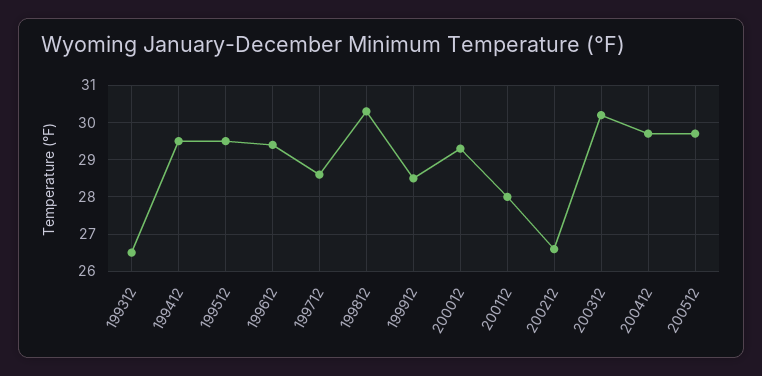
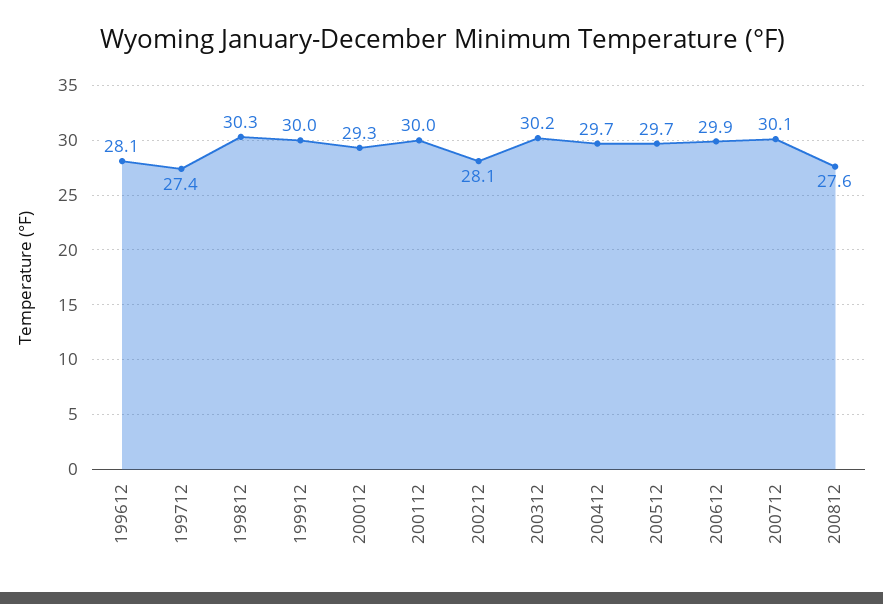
199312: 26.5 -> none
199412: 29.5 -> none
199512: 29.5 -> none
199612: 29.5 -> 28.1
199712: 28.5 -> 27.4
199912: 28.5 -> 30
200112: 28 -> 30
200212: 26.5 -> 28.1
200612: none -> 29.9
200712: none -> 30.1
200812: none -> 27.6

